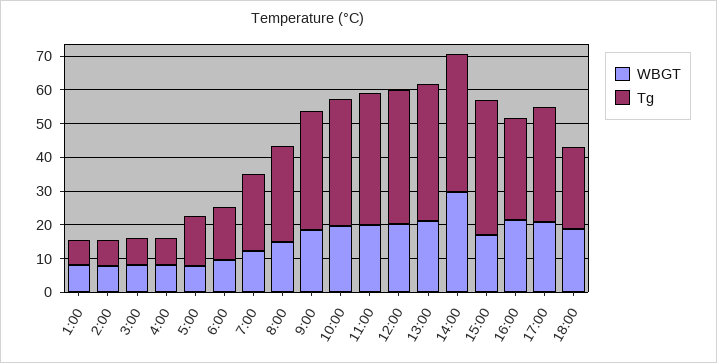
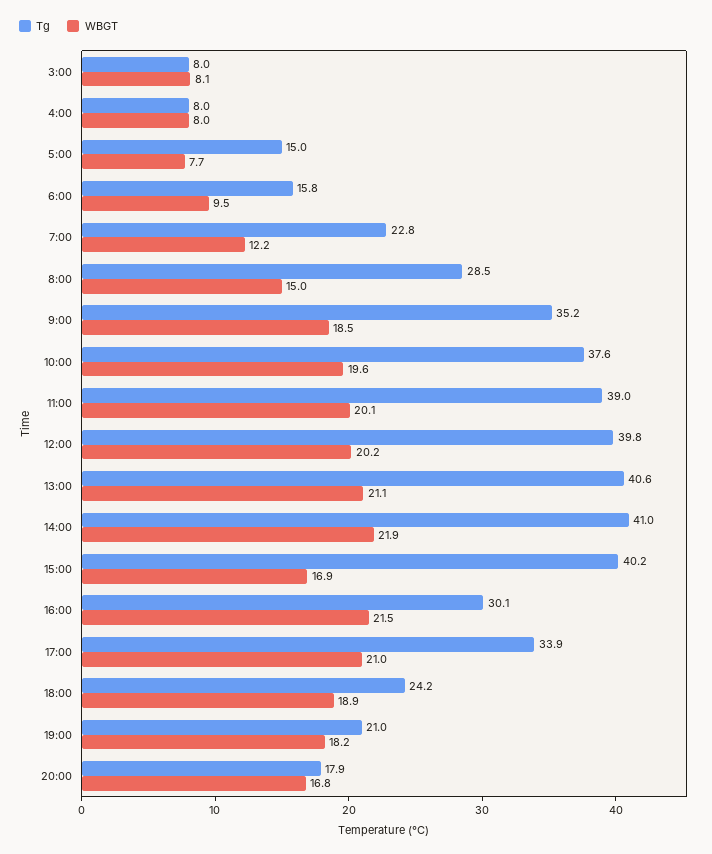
WBGT, 1:00: 7.5 -> none
Tg, 1:00: 7.5 -> none
WBGT, 2:00: 7.5 -> none
Tg, 2:00: 7.5 -> none
WBGT, 14:00: 30 -> 21.9
Tg, 19:00: none -> 21
WBGT, 19:00: none -> 18.2
Tg, 20:00: none -> 17.9
WBGT, 20:00: none -> 16.8

